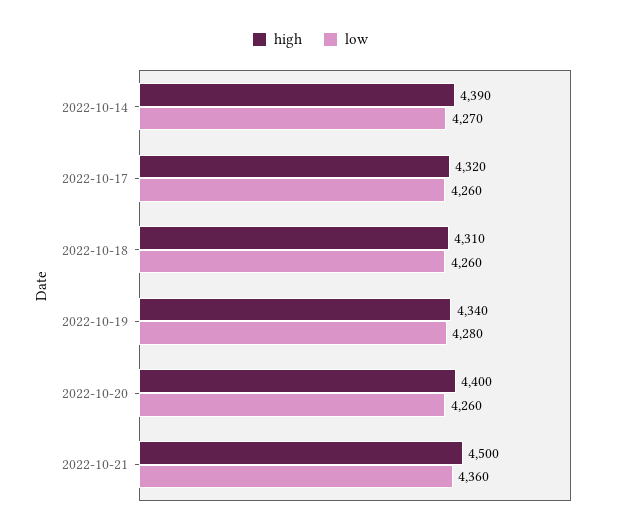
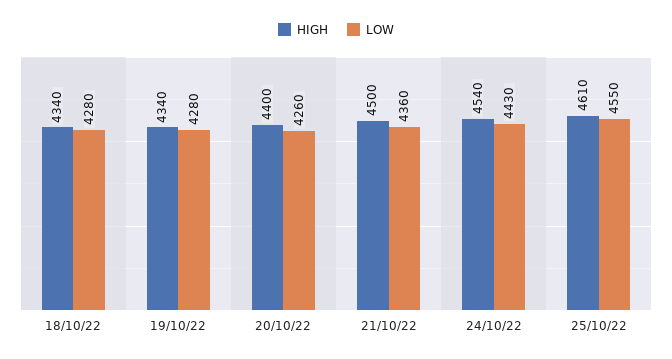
high, 2022-10-14: 4390 -> none
low, 2022-10-14: 4270 -> none
high, 2022-10-17: 4320 -> none
low, 2022-10-17: 4260 -> none
high, 2022-10-18: 4310 -> 4340
low, 2022-10-18: 4260 -> 4280
high, 24/10/22: none -> 4540
low, 24/10/22: none -> 4430
high, 25/10/22: none -> 4610
low, 25/10/22: none -> 4550

